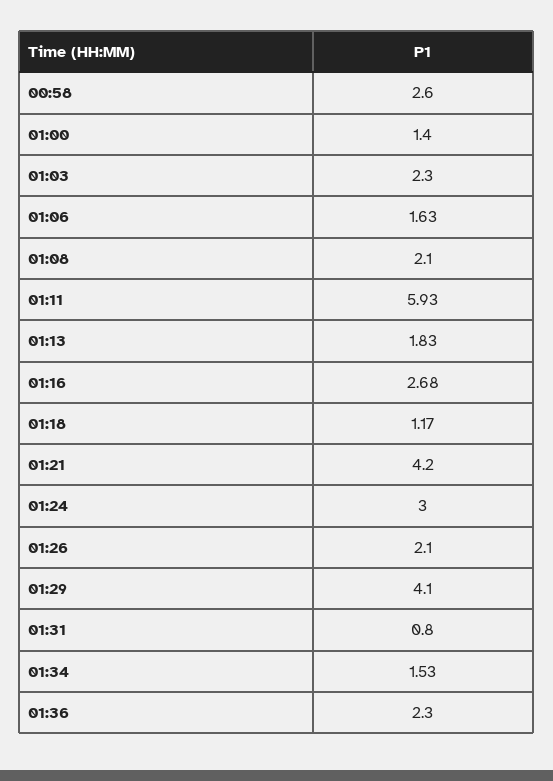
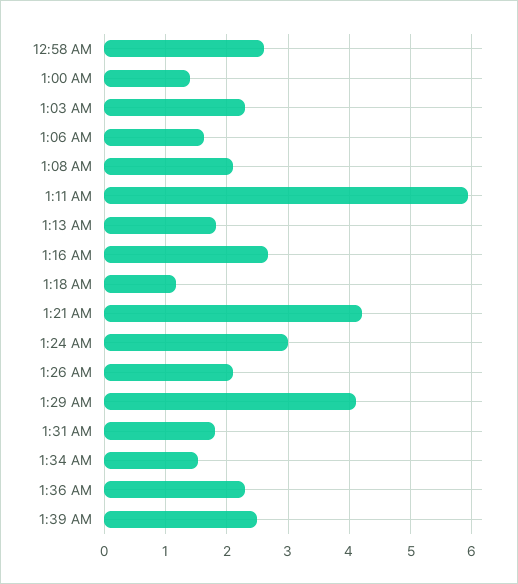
01:31: 0.8 -> 1.8
1:39 AM: none -> 2.5

